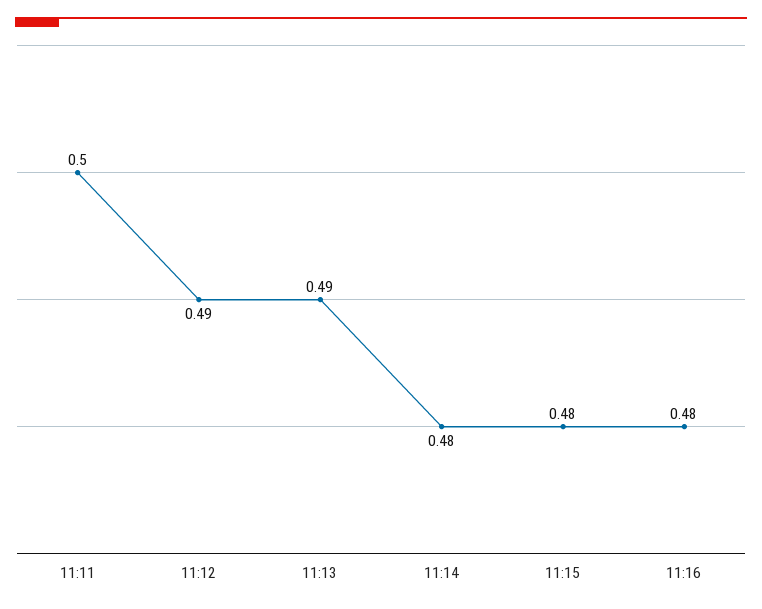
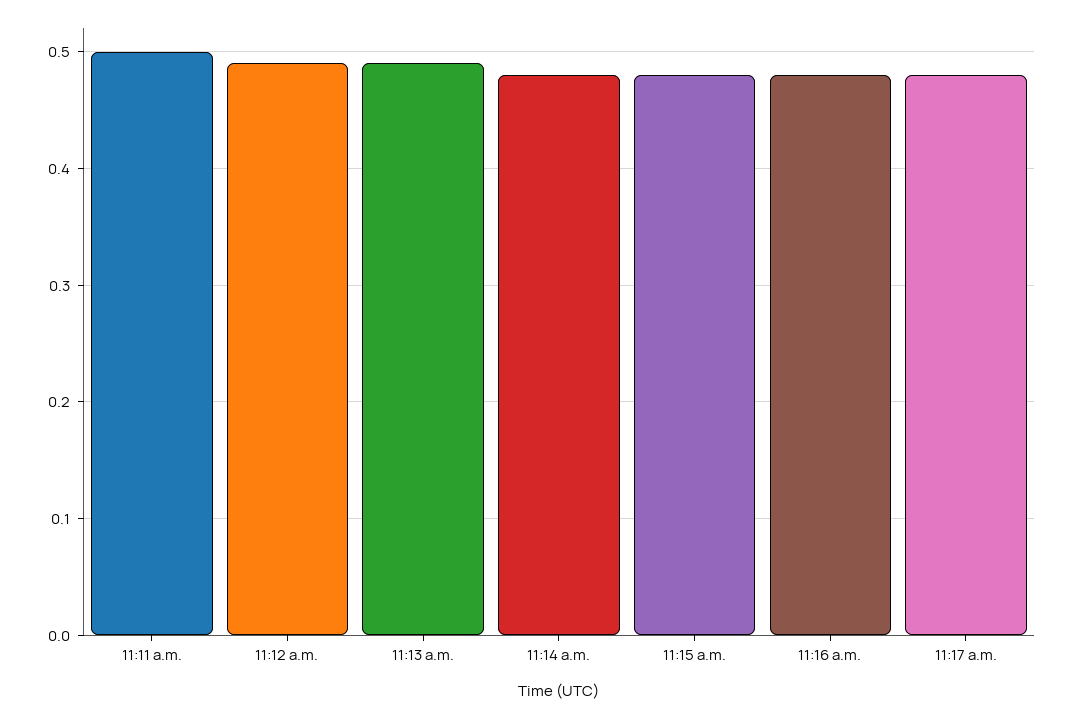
11:17 a.m.: none -> 0.48

